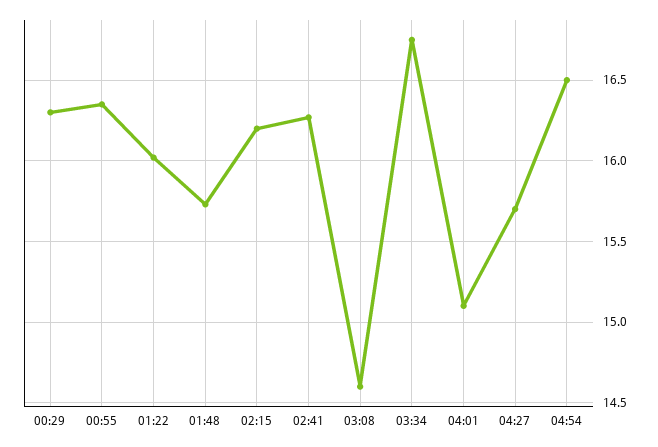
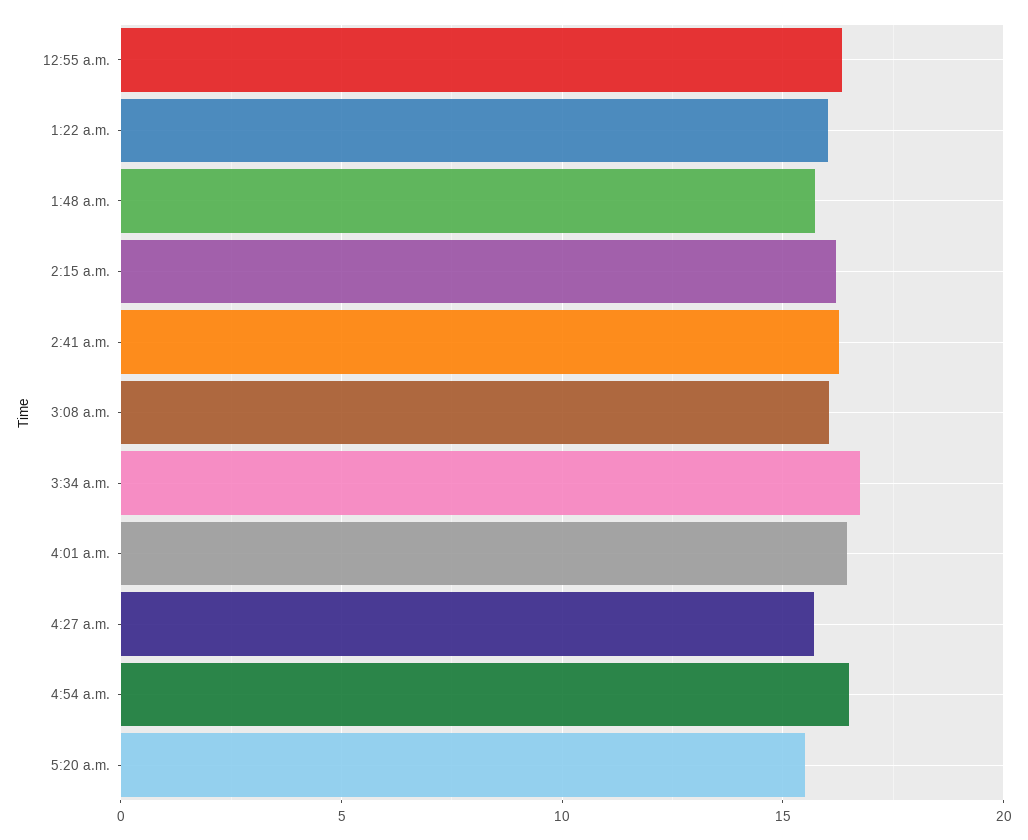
00:29: 16.3 -> none
03:08: 14.6 -> 16
04:01: 15.1 -> 16.5
5:20 a.m.: none -> 15.5

